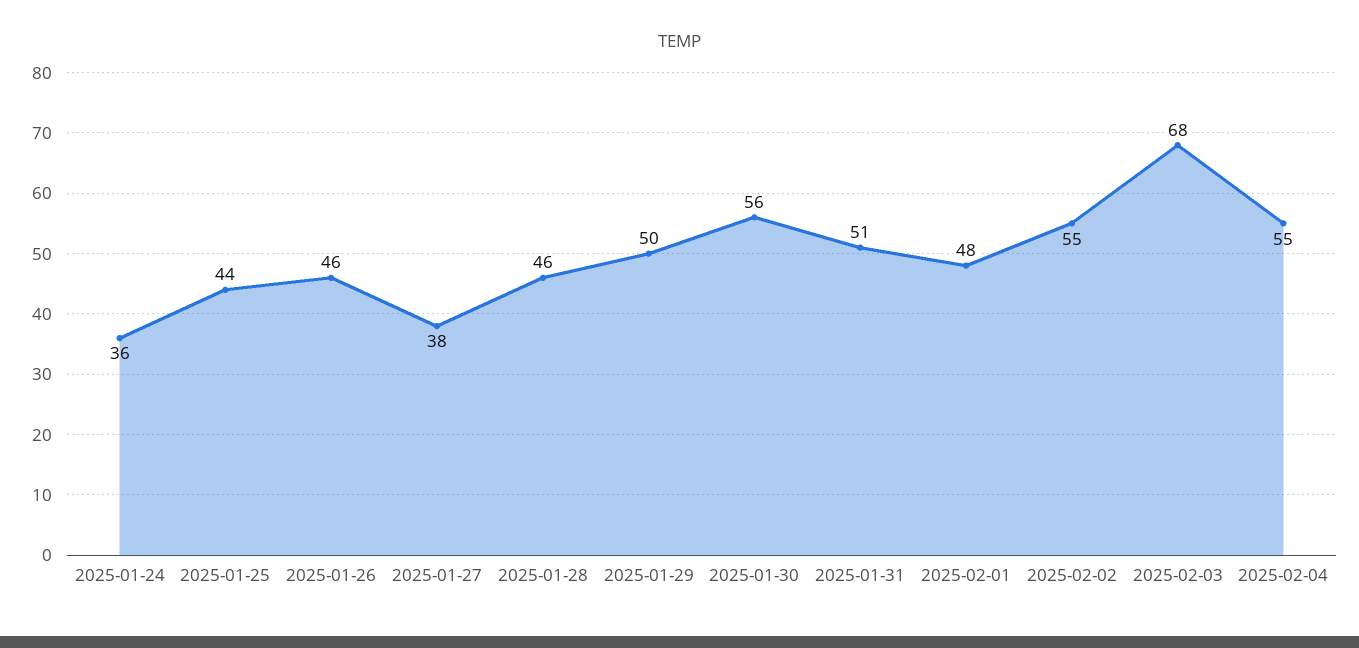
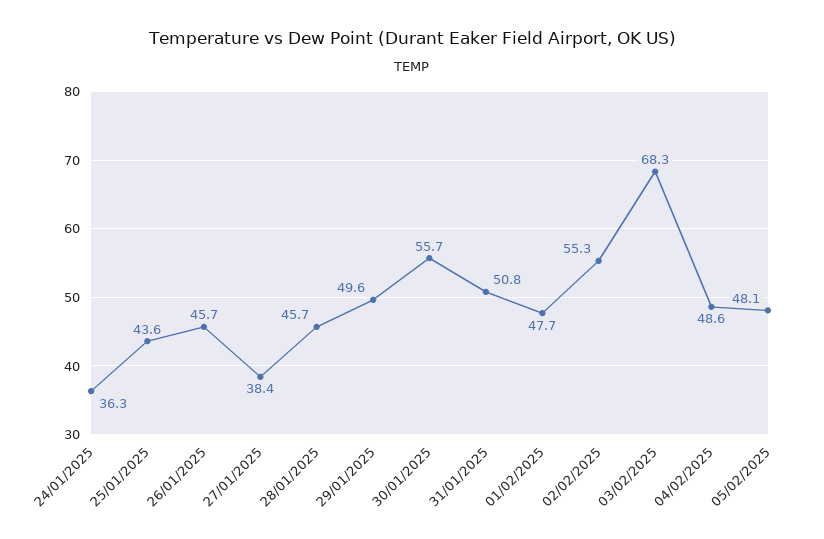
2025-02-04: 55 -> 48.6
05/02/2025: none -> 48.1

